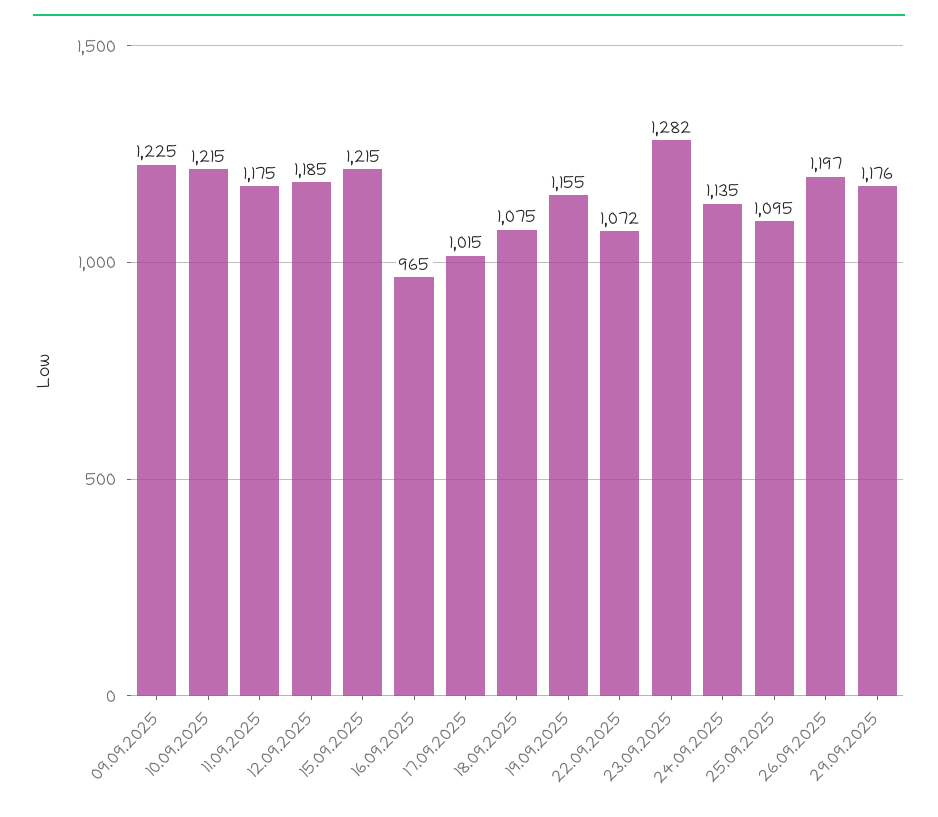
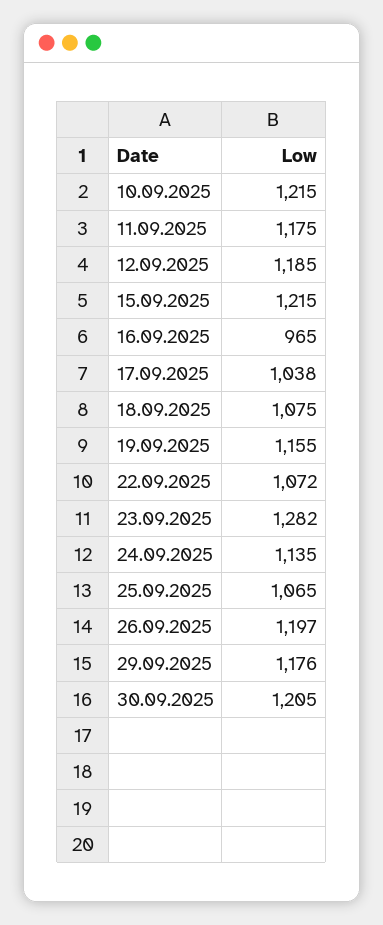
09.09.2025: 1225 -> none
17.09.2025: 1015 -> 1038
25.09.2025: 1095 -> 1065
30.09.2025: none -> 1205

